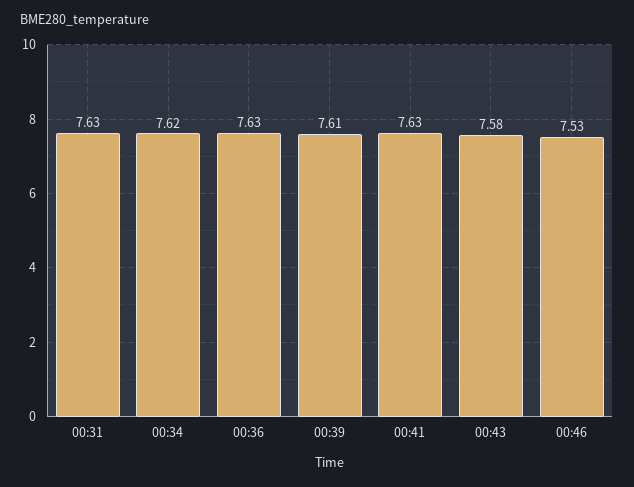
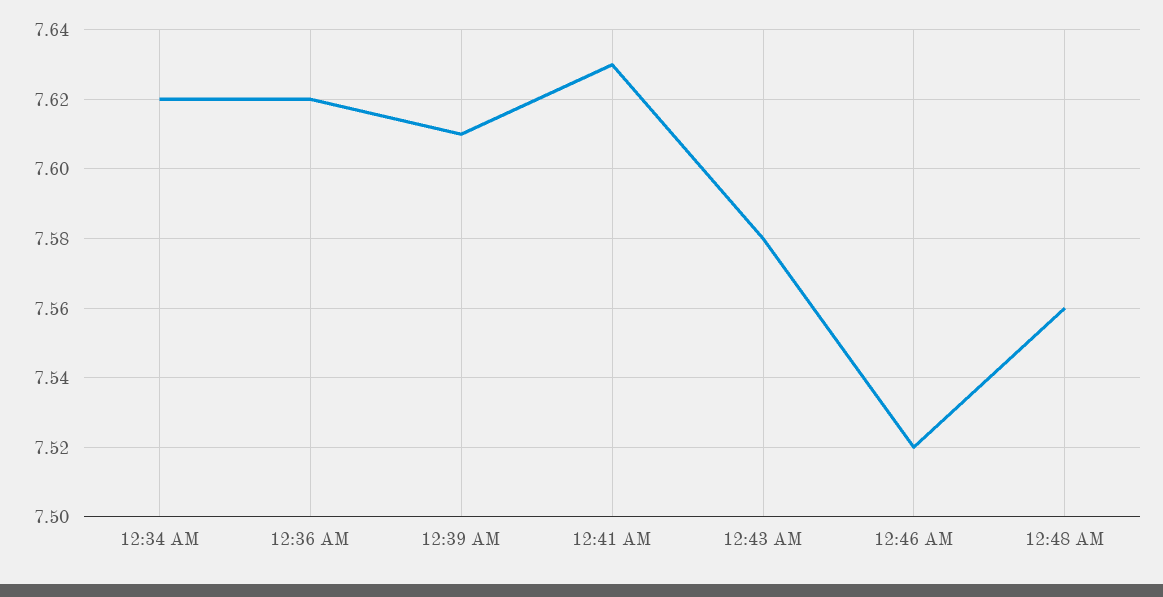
00:31: 7.63 -> none
00:36: 7.63 -> 7.62
00:46: 7.53 -> 7.52
12:48 AM: none -> 7.56

